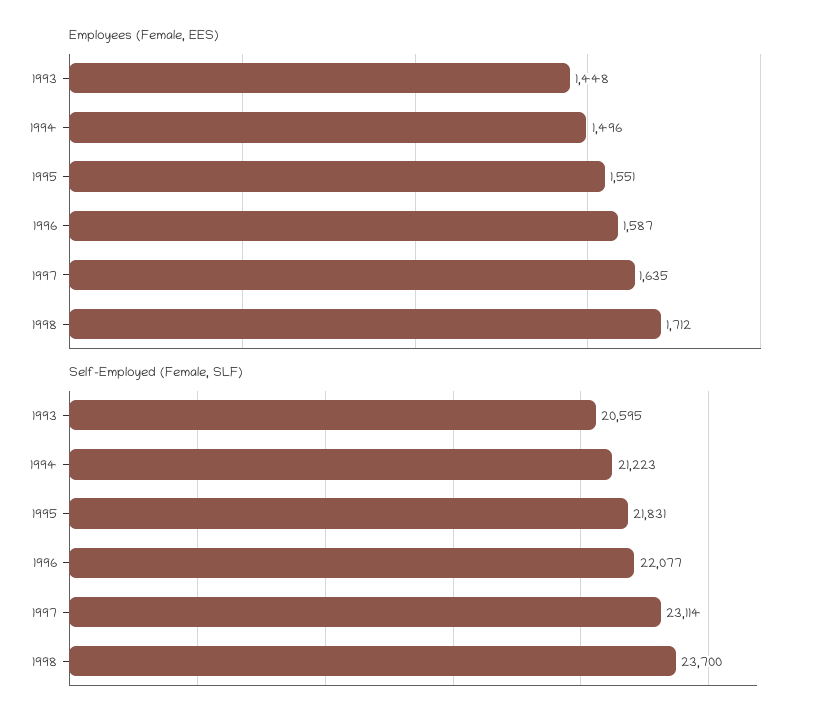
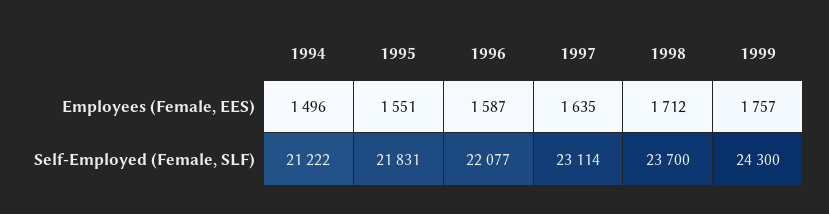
Employees (Female, EES), 1993: 1448 -> none
Self-Employed (Female, SLF), 1993: 20595 -> none
Self-Employed (Female, SLF), 1994: 21223 -> 21222
Employees (Female, EES), 1999: none -> 1757
Self-Employed (Female, SLF), 1999: none -> 24300

